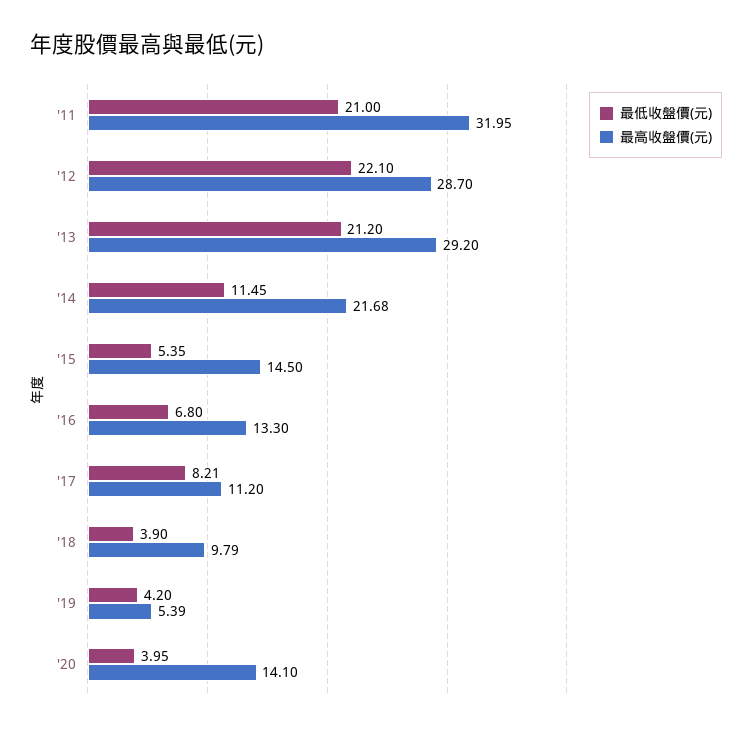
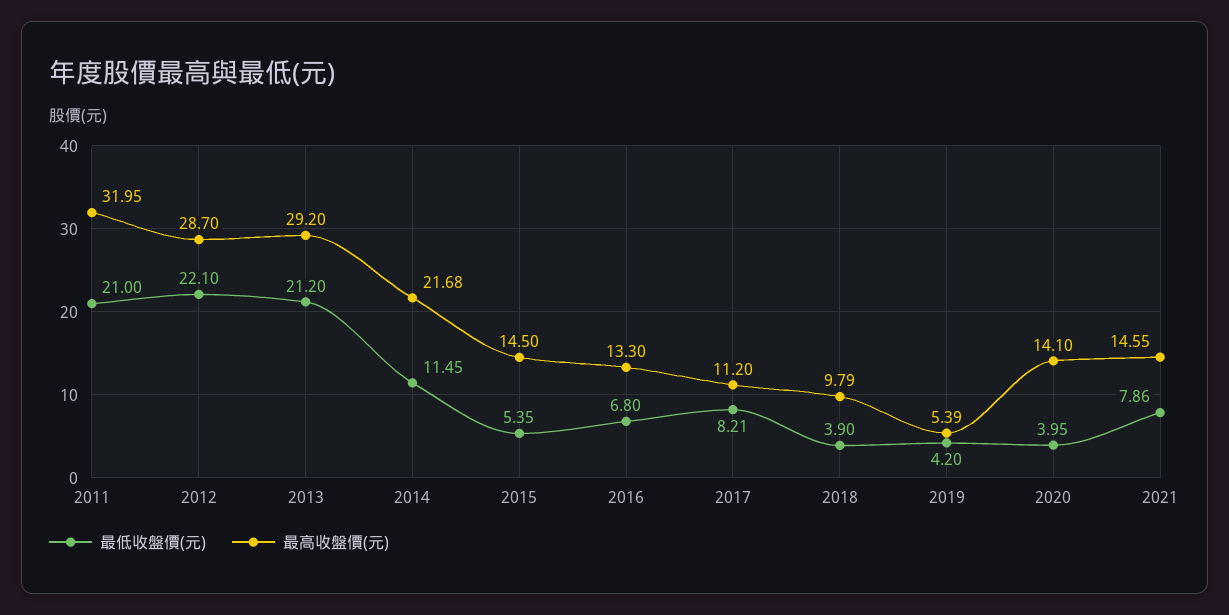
最低收盤價(元), 2021: none -> 7.86
最高收盤價(元), 2021: none -> 14.55

